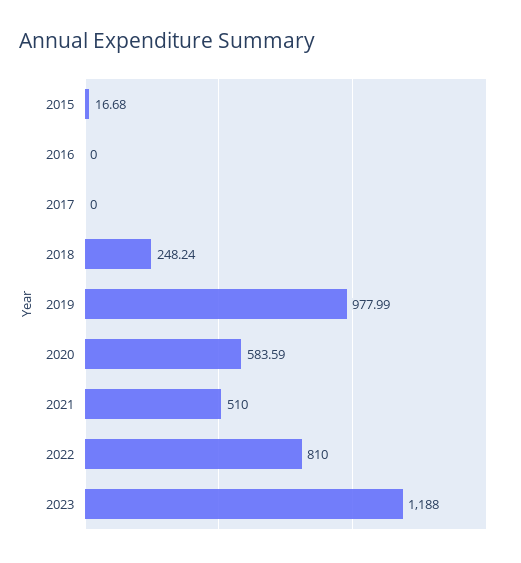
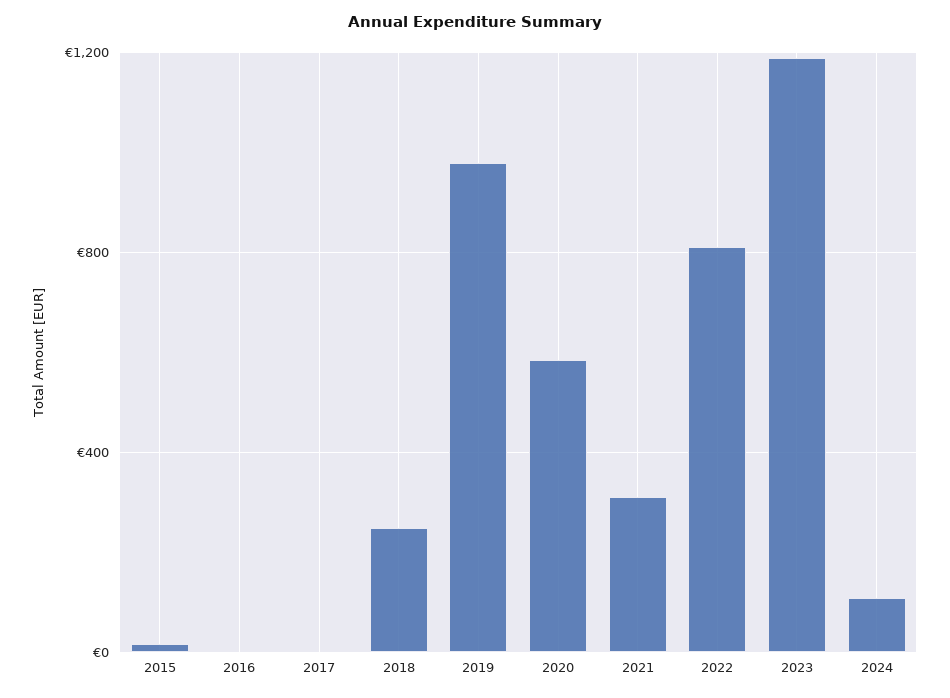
2021: 510 -> 300
2024: none -> 100

